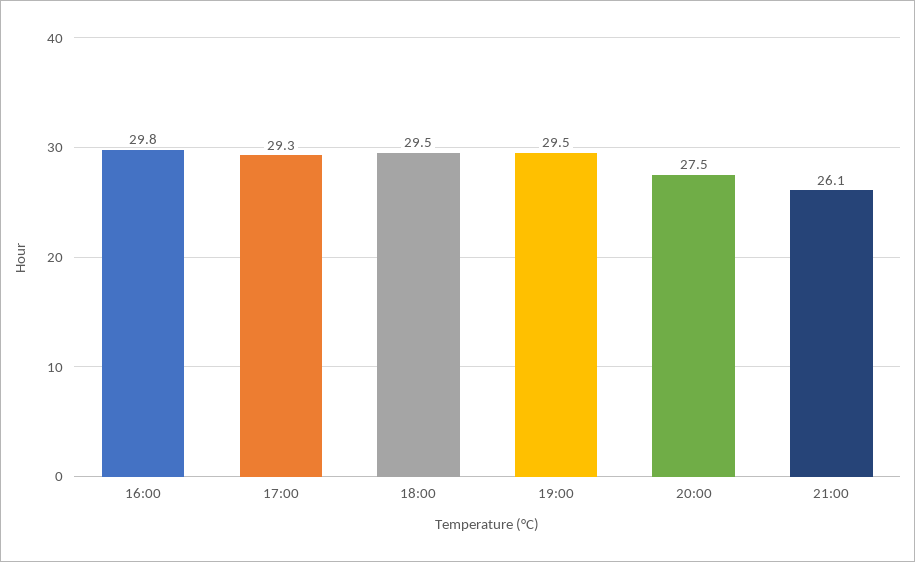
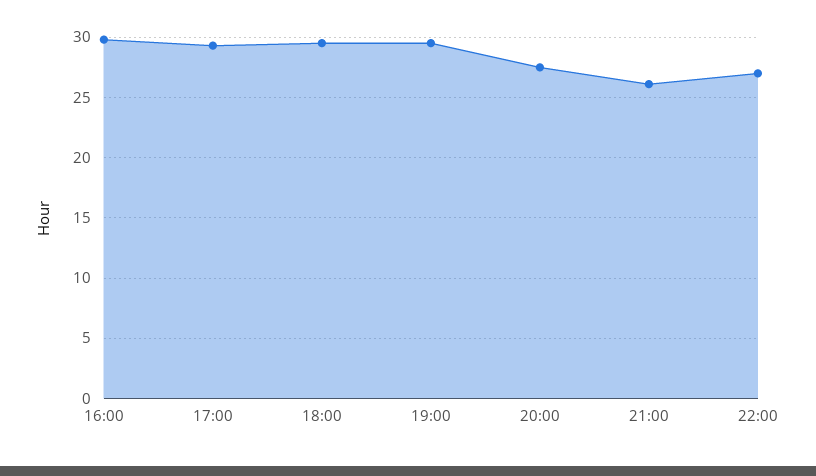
22:00: none -> 27

